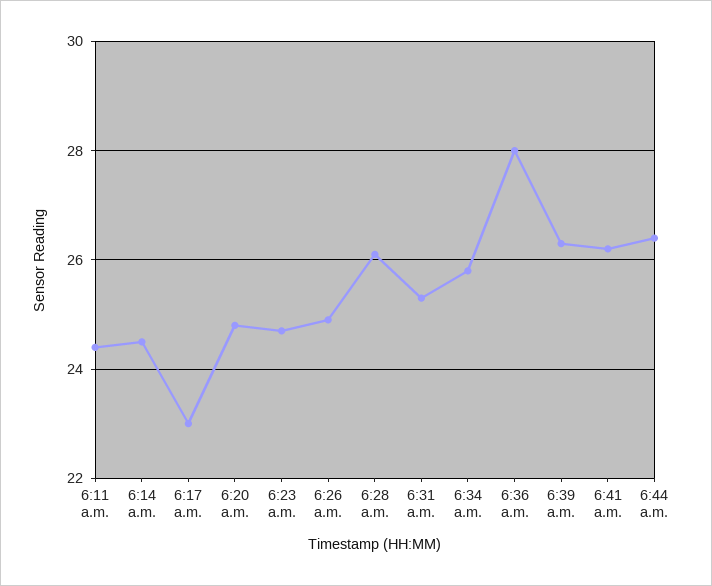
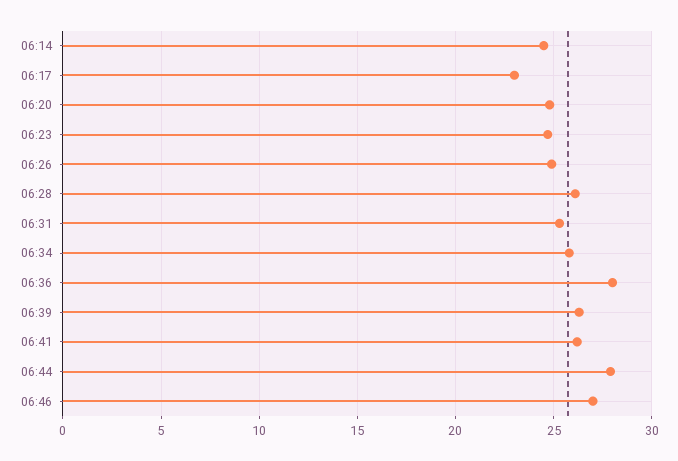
6:11 a.m.: 24.5 -> none
6:44 a.m.: 26.5 -> 28
06:46: none -> 27

